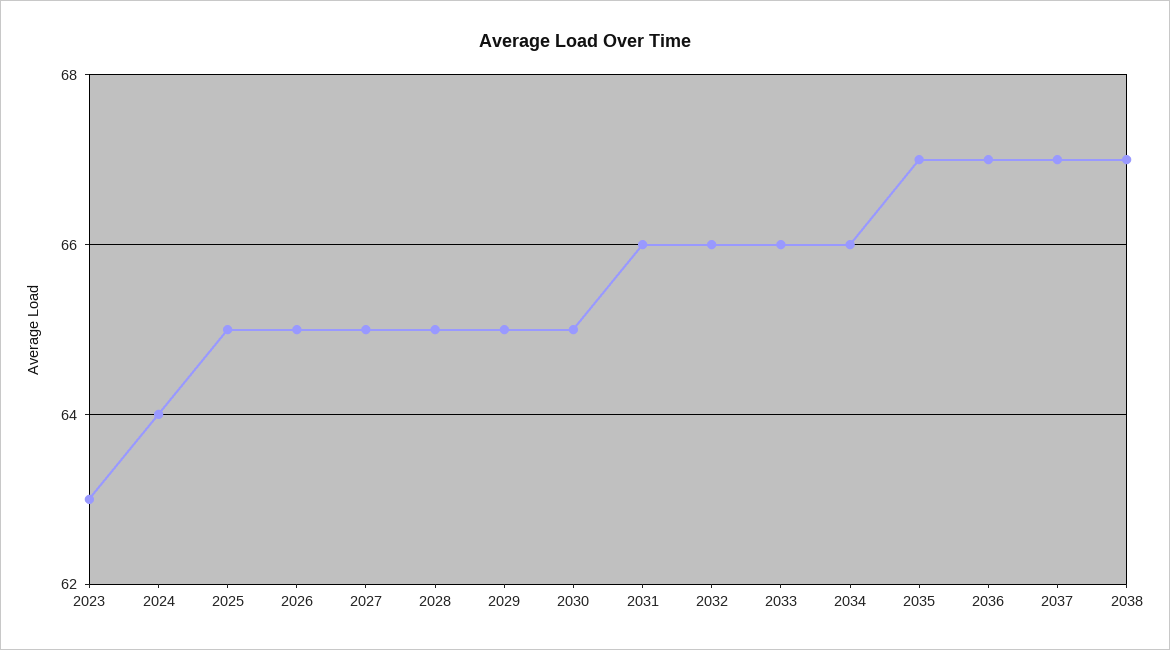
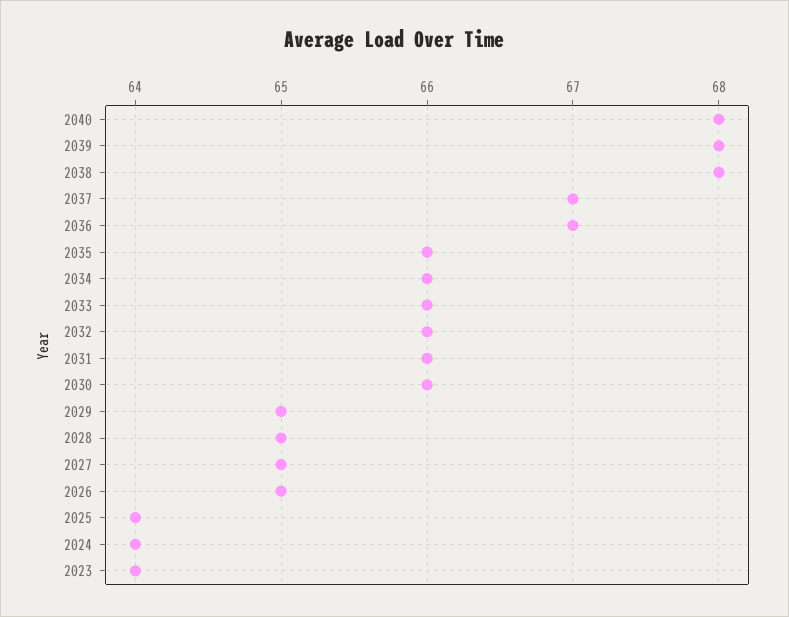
2023: 63 -> 64
2025: 65 -> 64
2030: 65 -> 66
2035: 67 -> 66
2038: 67 -> 68
2040: none -> 68
2039: none -> 68

